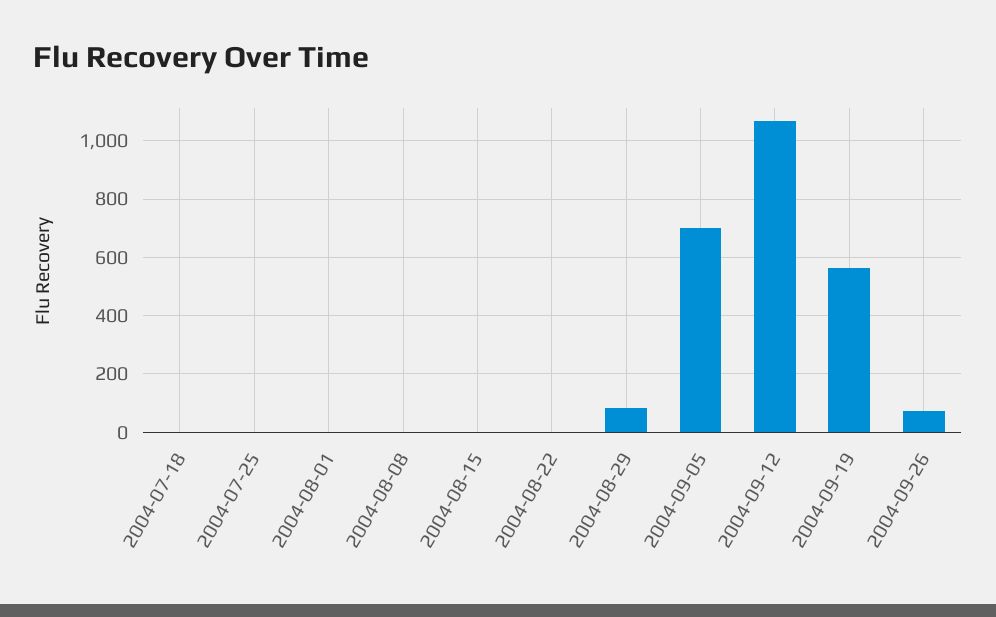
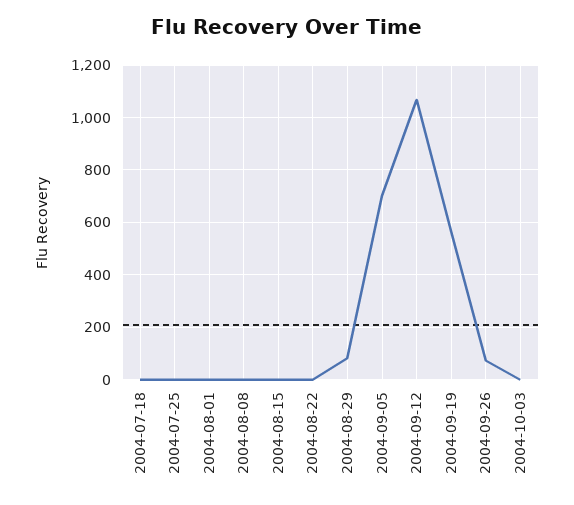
2004-10-03: none -> 0

